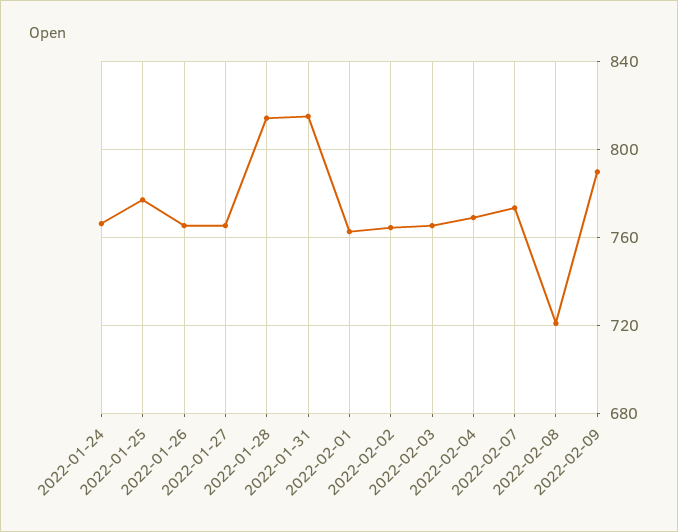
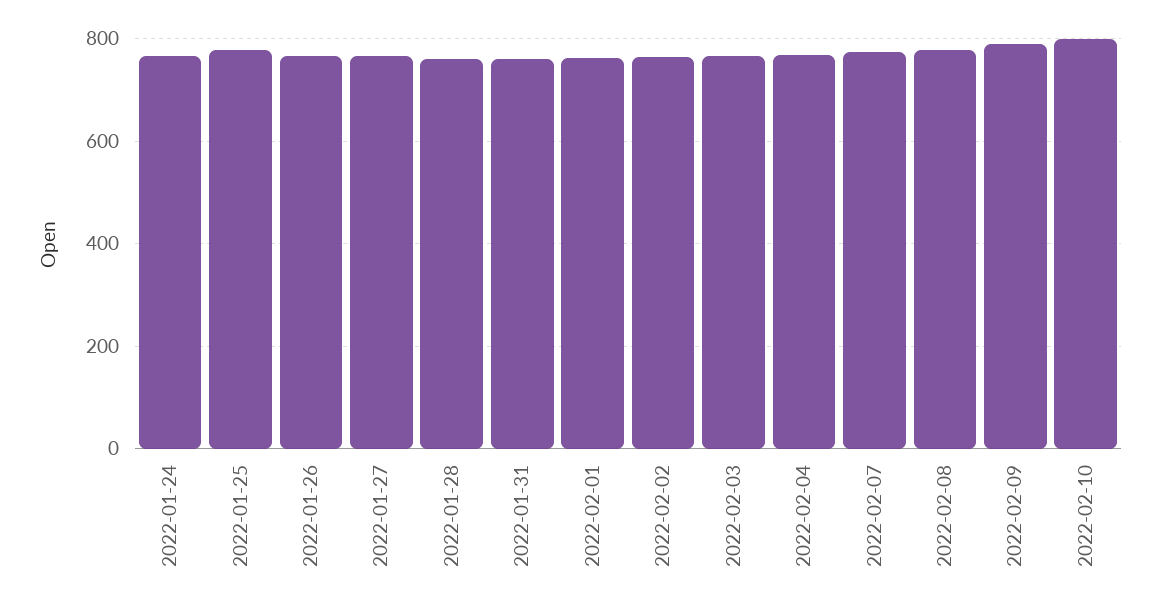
2022-01-28: 815 -> 760
2022-01-31: 815 -> 760
2022-02-08: 720 -> 780
2022-02-10: none -> 800

